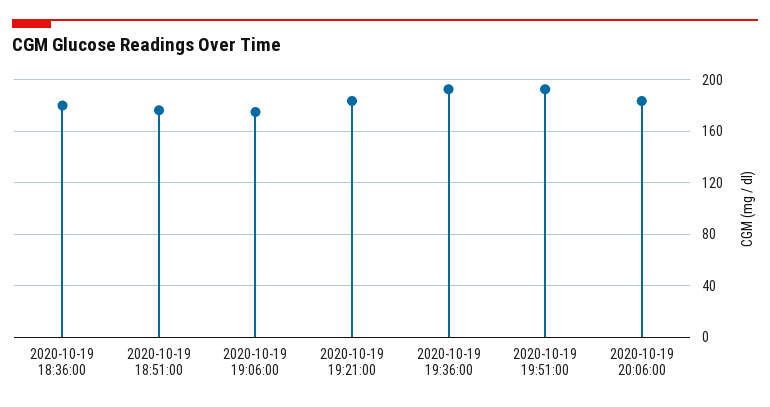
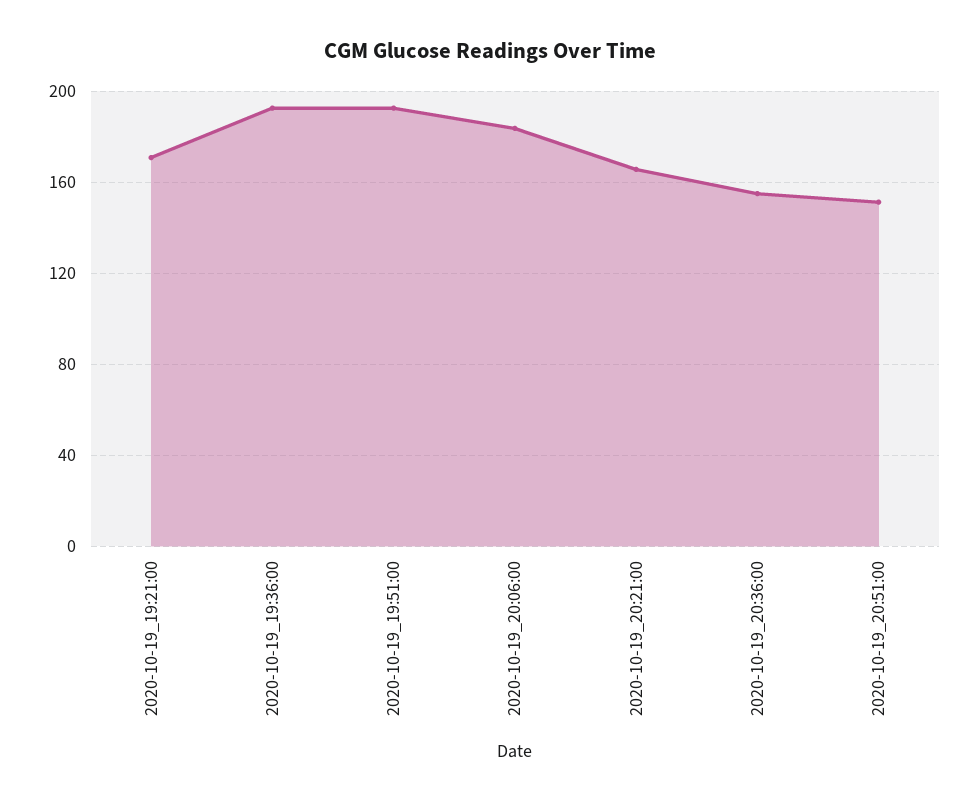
2020-10-19 18:36:00: 180 -> none
2020-10-19 18:51:00: 175 -> none
2020-10-19 19:06:00: 175 -> none
2020-10-19 19:21:00: 185 -> 170
2020-10-19_20:21:00: none -> 165
2020-10-19_20:36:00: none -> 155
2020-10-19_20:51:00: none -> 150

